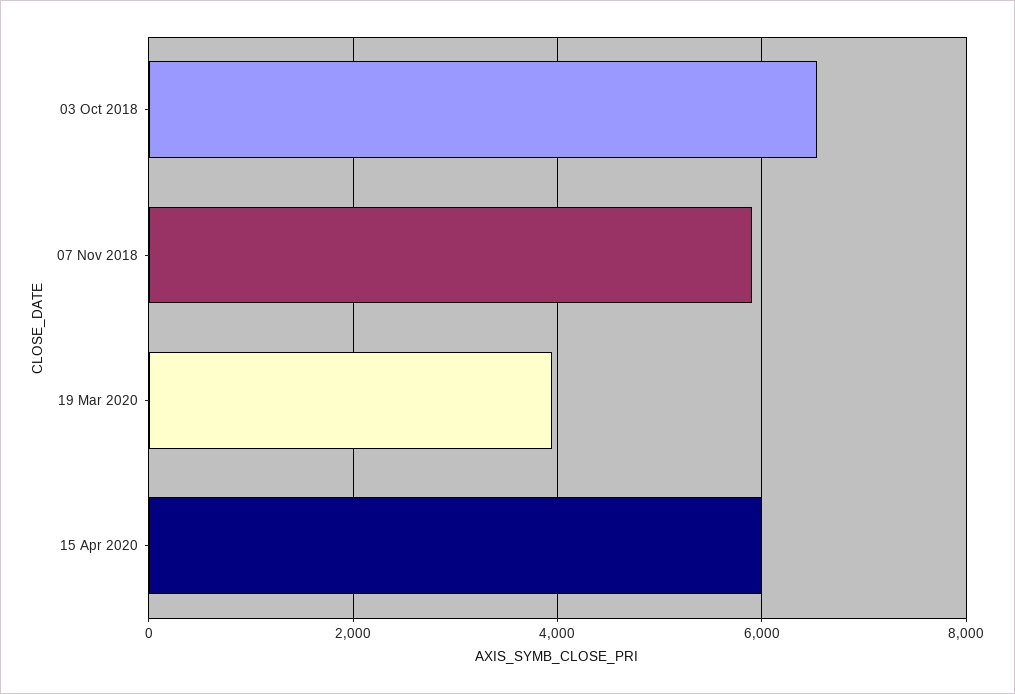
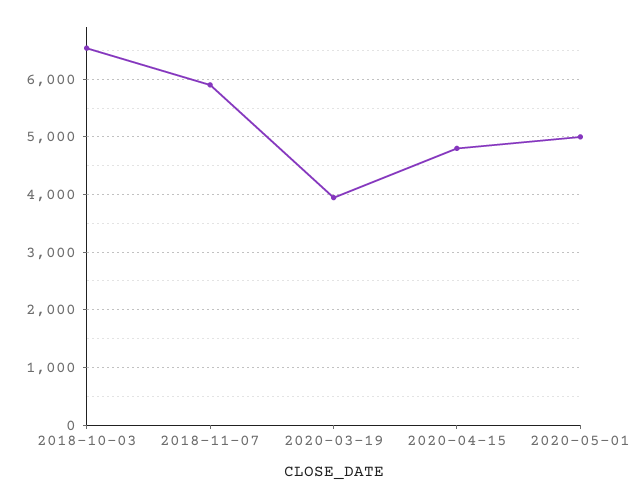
15 Apr 2020: 6000 -> 4800
2020-05-01: none -> 5000

